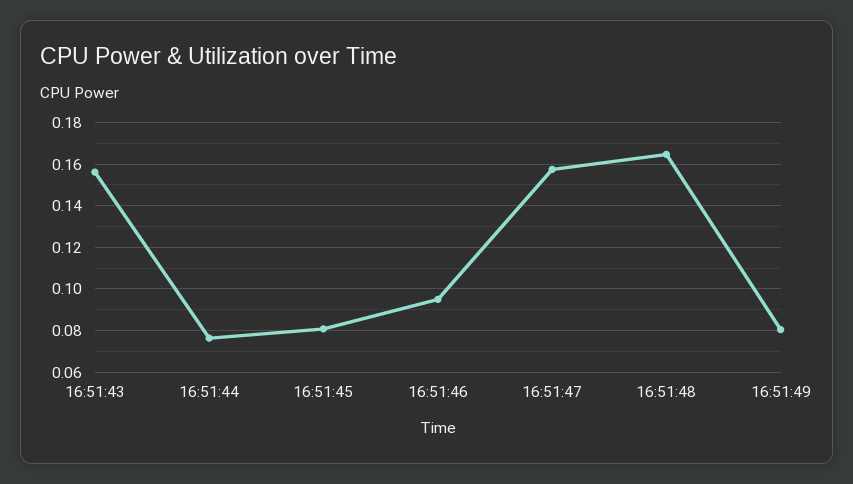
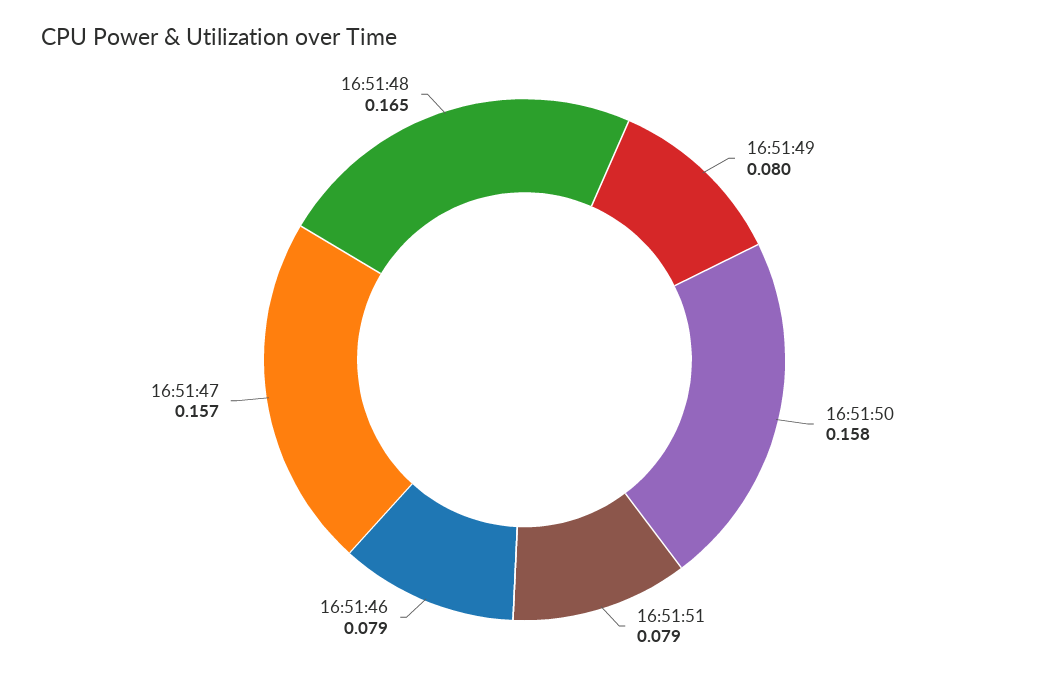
16:51:43: 0.155 -> none
16:51:44: 0.075 -> none
16:51:45: 0.08 -> none
16:51:46: 0.095 -> 0.079
16:51:50: none -> 0.158
16:51:51: none -> 0.079

